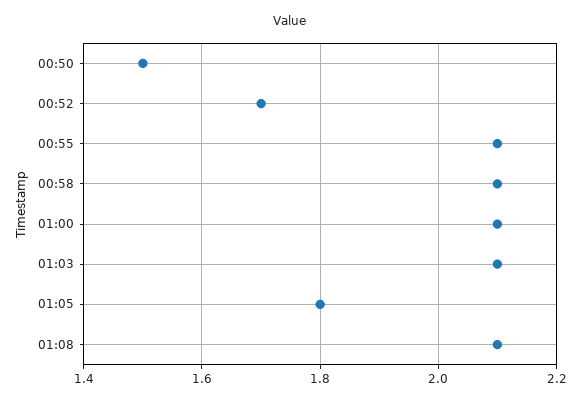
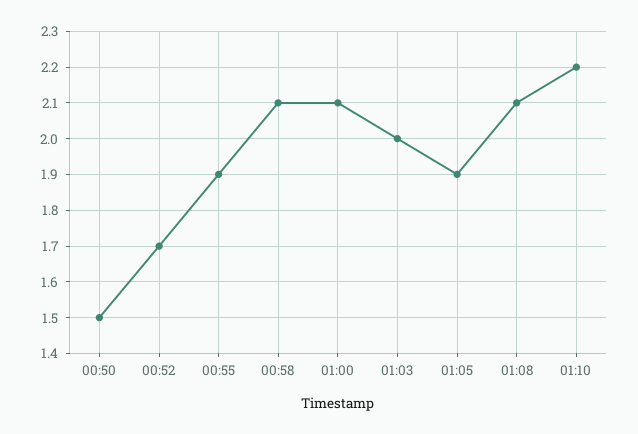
00:55: 2.1 -> 1.9
01:03: 2.1 -> 2
01:05: 1.8 -> 1.9
01:10: none -> 2.2

